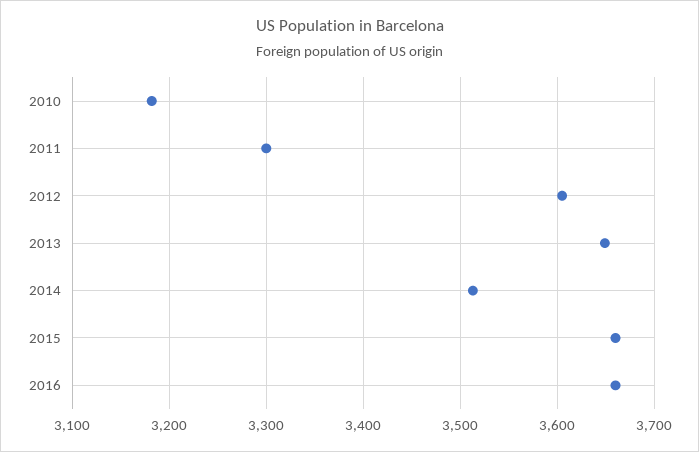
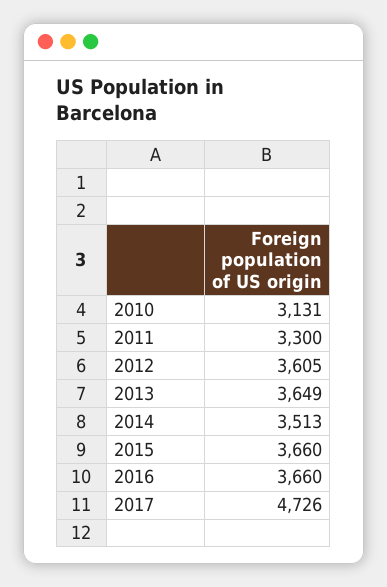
2010: 3180 -> 3131
2017: none -> 4726

